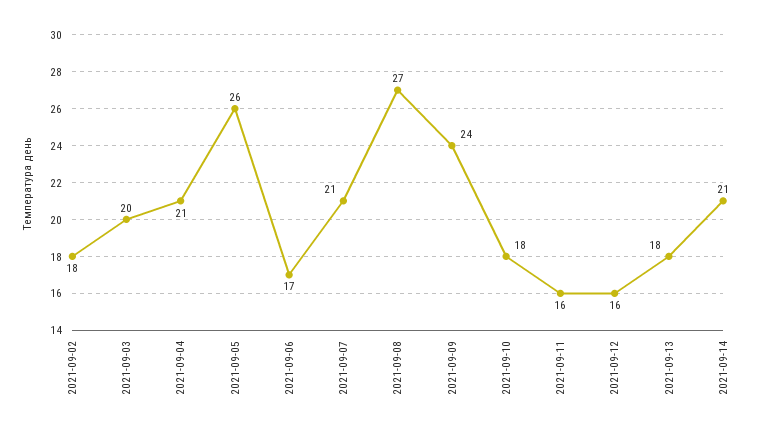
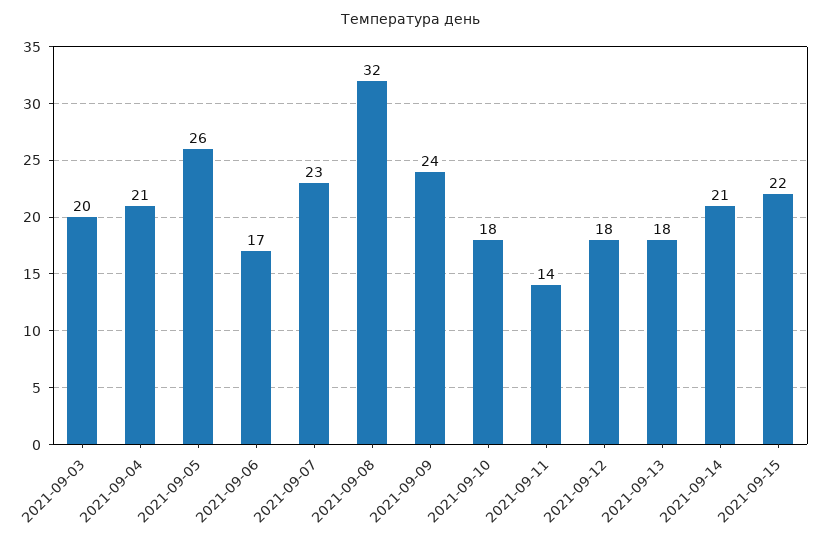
2021-09-02: 18 -> none
2021-09-07: 21 -> 23
2021-09-08: 27 -> 32
2021-09-11: 16 -> 14
2021-09-12: 16 -> 18
2021-09-15: none -> 22

